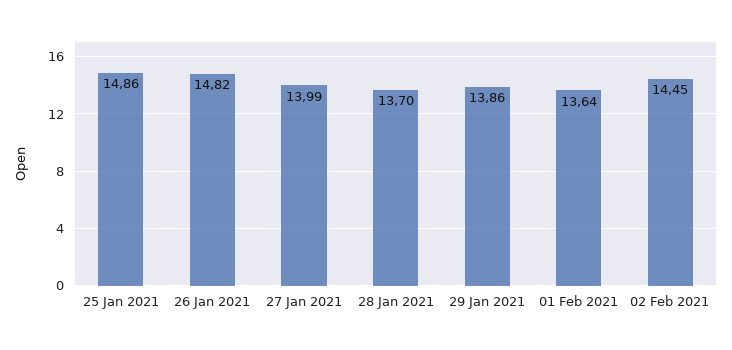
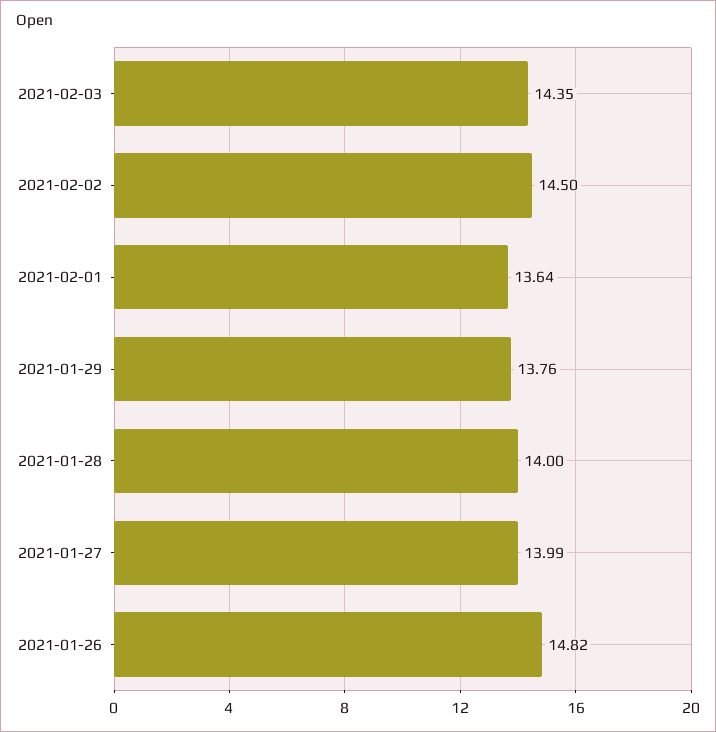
25 Jan 2021: 14.86 -> none
28 Jan 2021: 13.7 -> 14
29 Jan 2021: 13.86 -> 13.76
02 Feb 2021: 14.45 -> 14.5
2021-02-03: none -> 14.35

